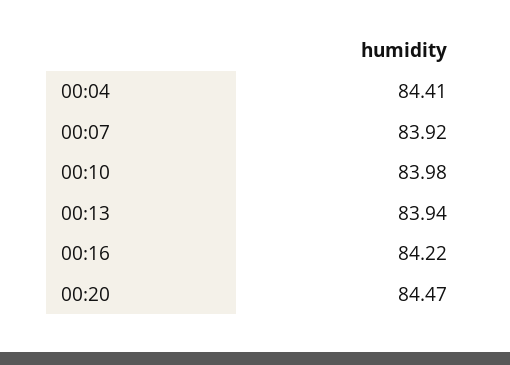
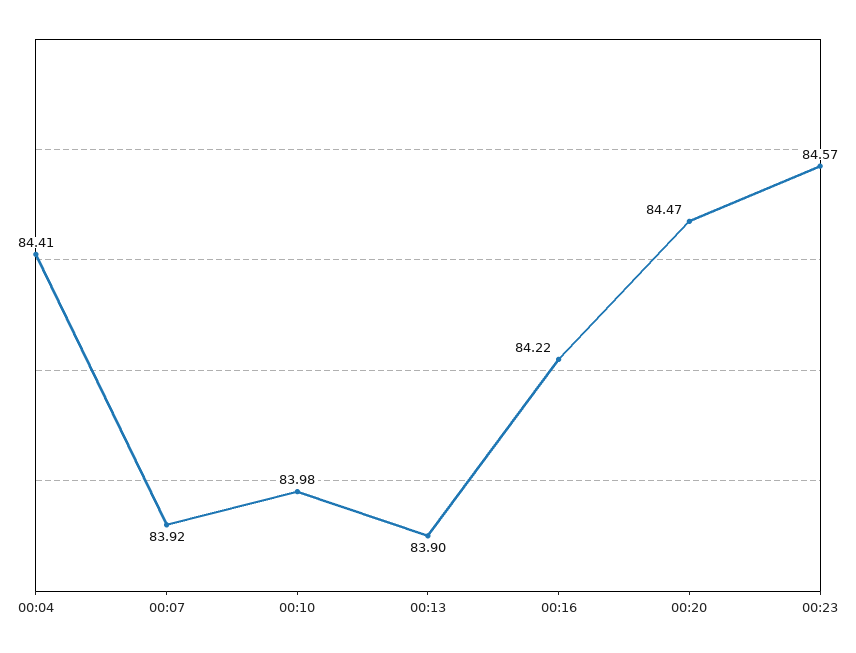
00:13: 83.94 -> 83.9
00:23: none -> 84.57

